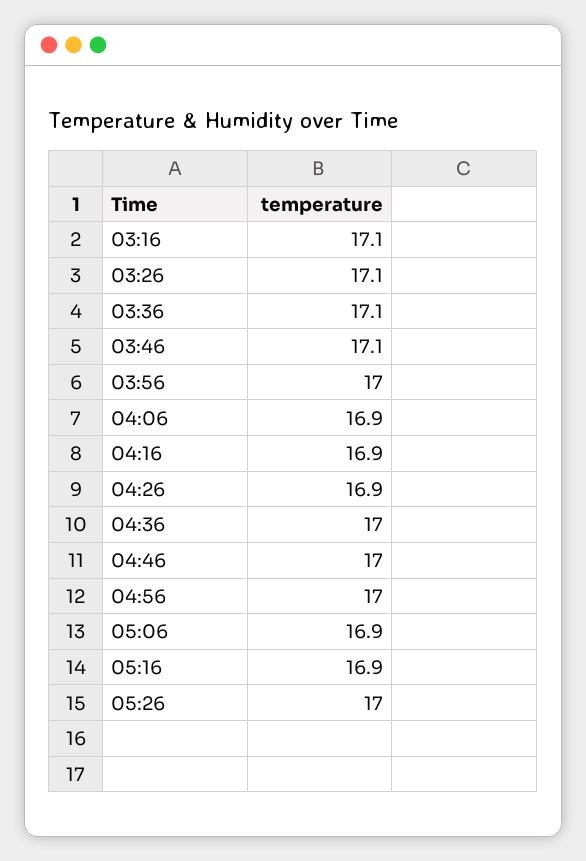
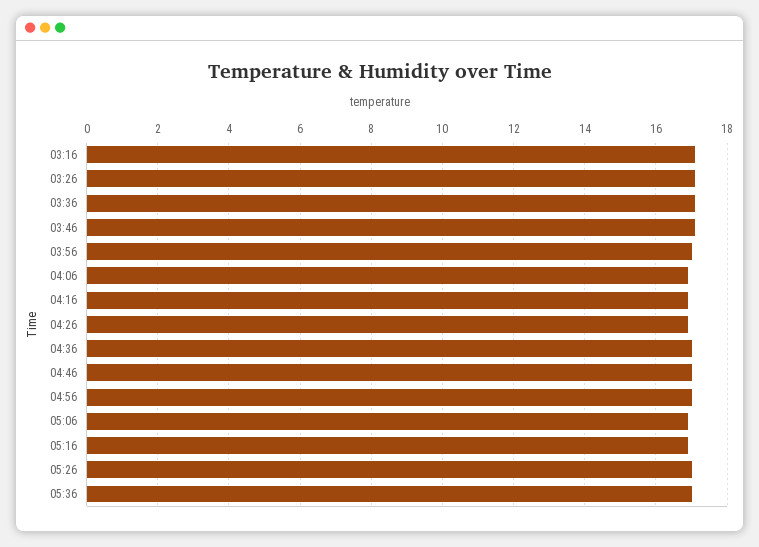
05:36: none -> 17

